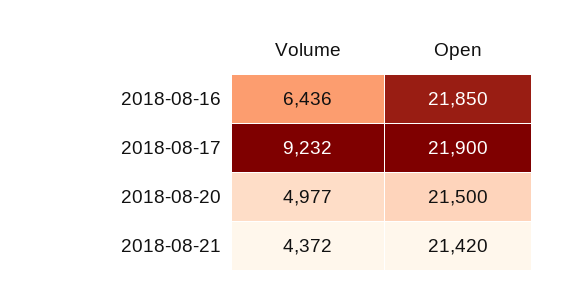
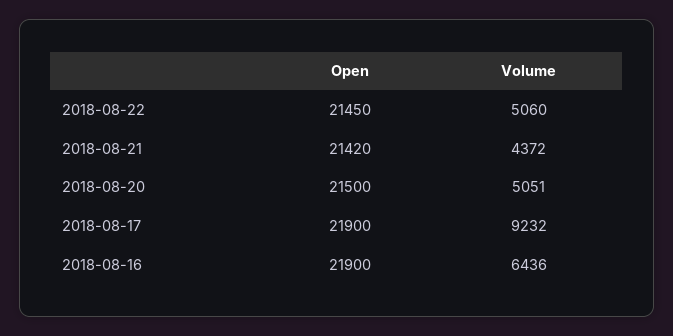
Open, 2018-08-16: 21850 -> 21900
Volume, 2018-08-20: 4977 -> 5051
Open, 2018-08-22: none -> 21450
Volume, 2018-08-22: none -> 5060

